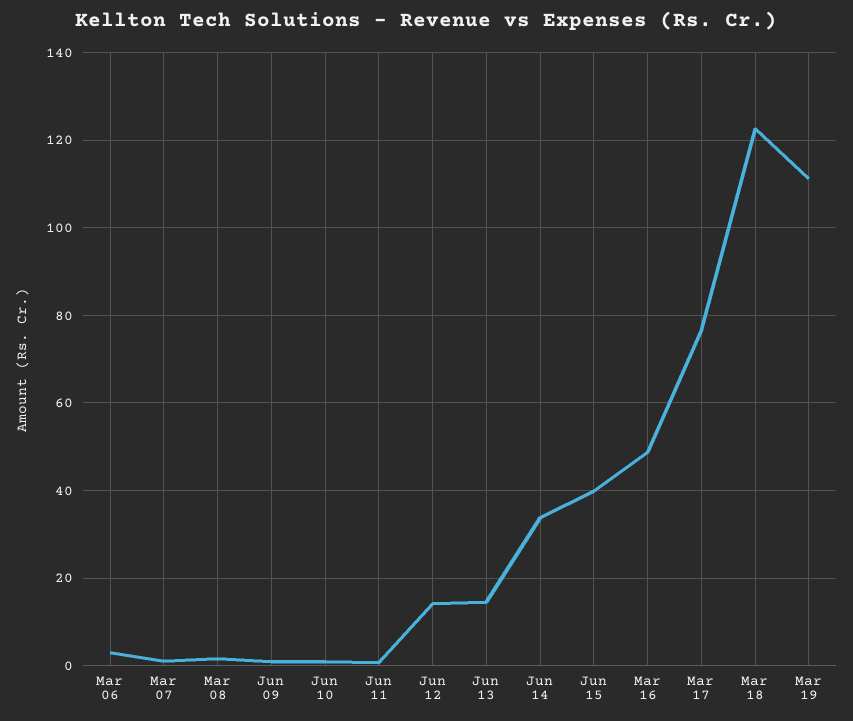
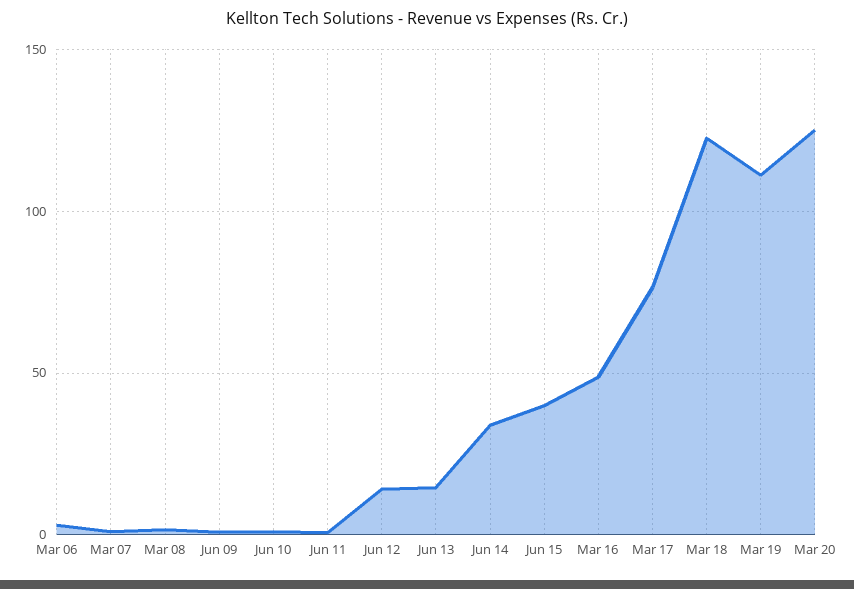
Mar 20: none -> 125

